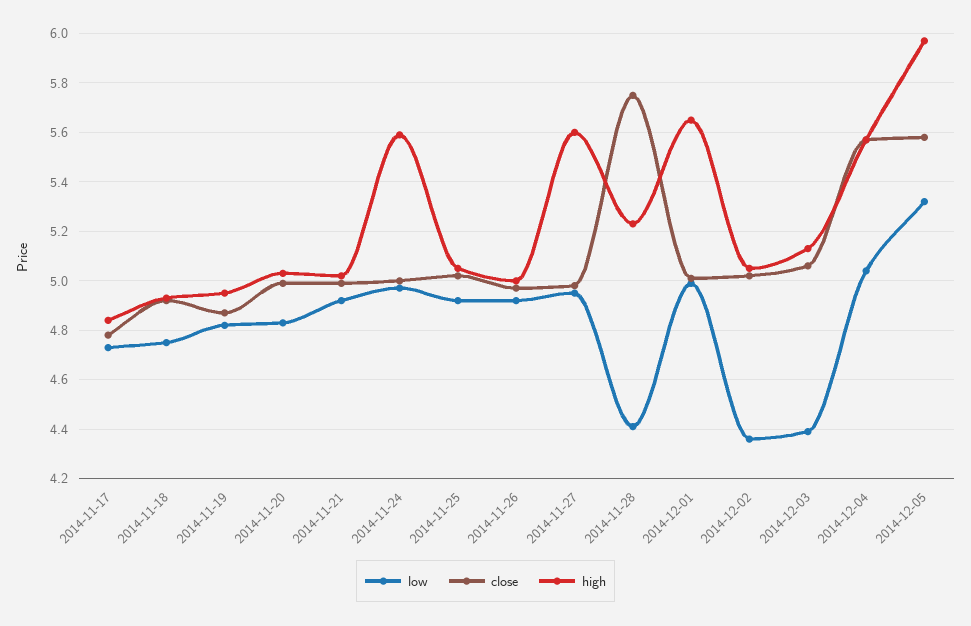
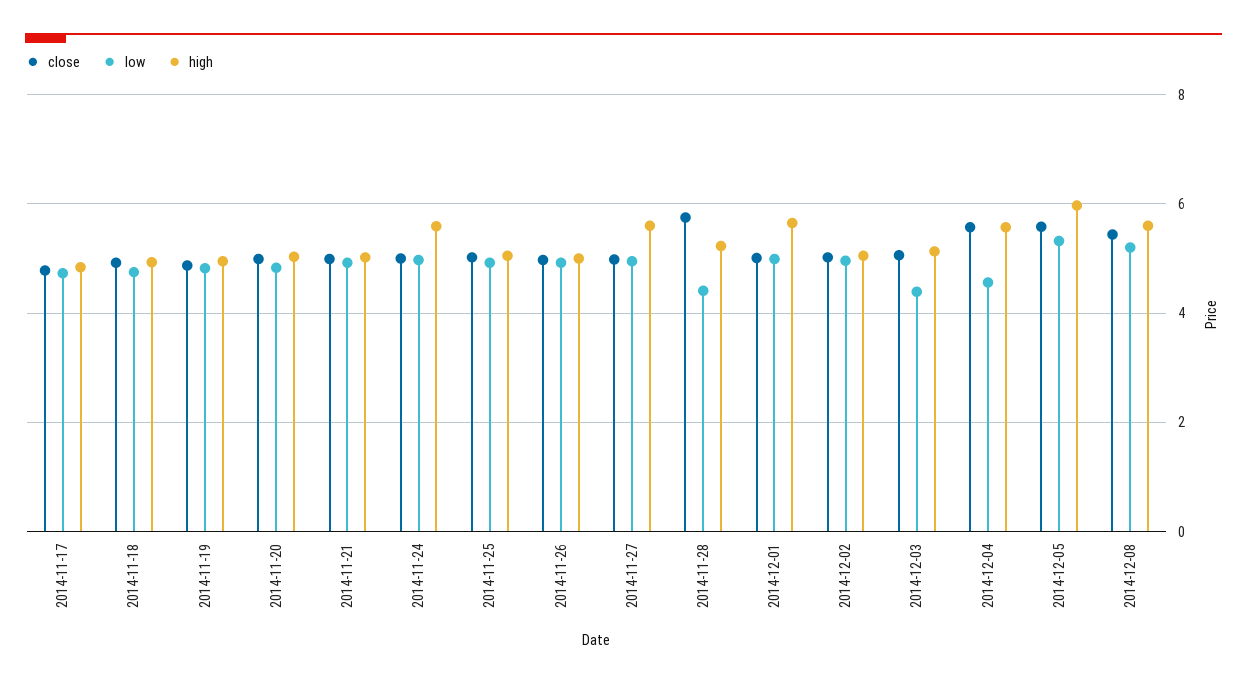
low, 2014-12-02: 4.35 -> 5
low, 2014-12-04: 5.05 -> 4.6
close, 2014-12-08: none -> 5.4
low, 2014-12-08: none -> 5.2
high, 2014-12-08: none -> 5.6

